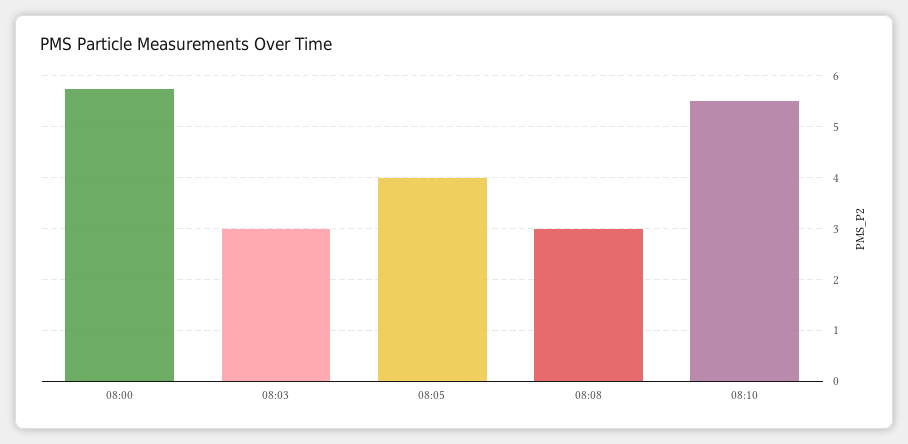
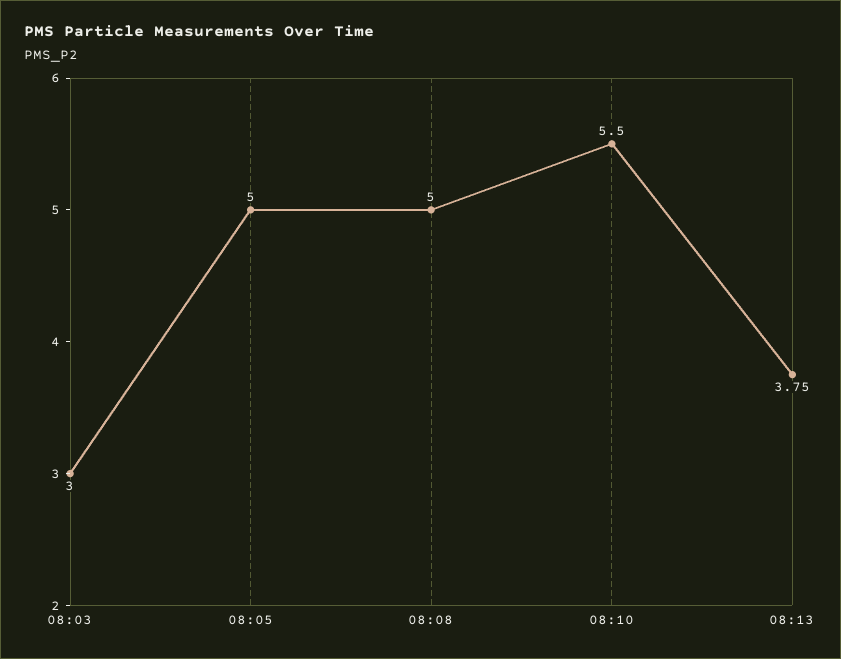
08:00: 5.8 -> none
08:05: 4 -> 5
08:08: 3 -> 5
08:13: none -> 3.75

